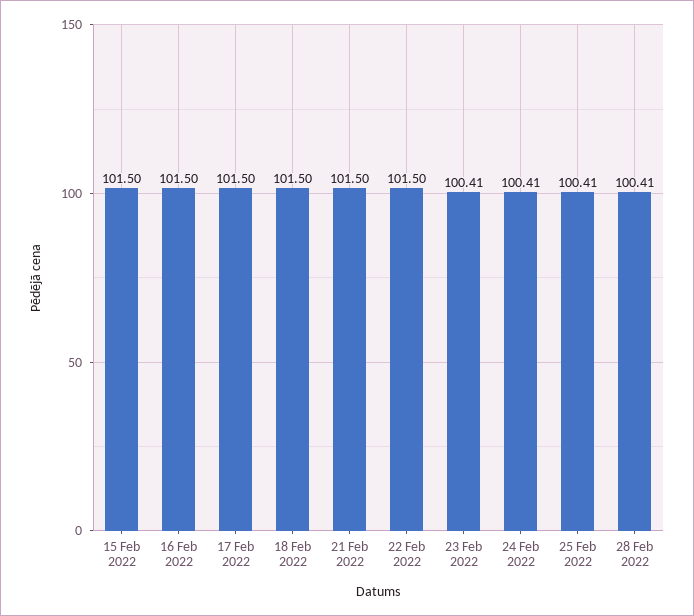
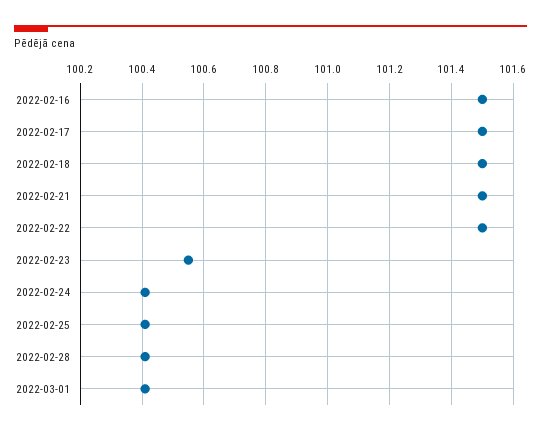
15 Feb 2022: 101.5 -> none
23 Feb 2022: 100.41 -> 100.55
2022-03-01: none -> 100.4

